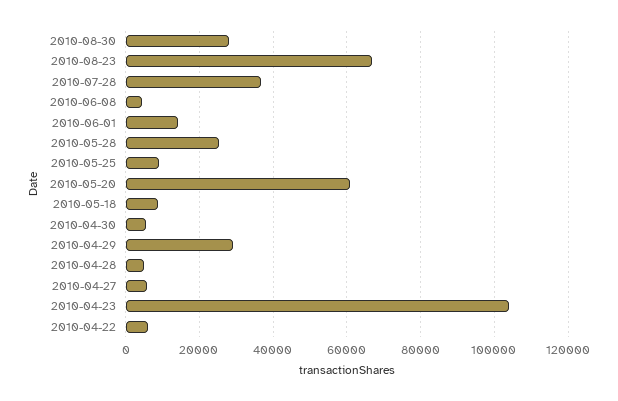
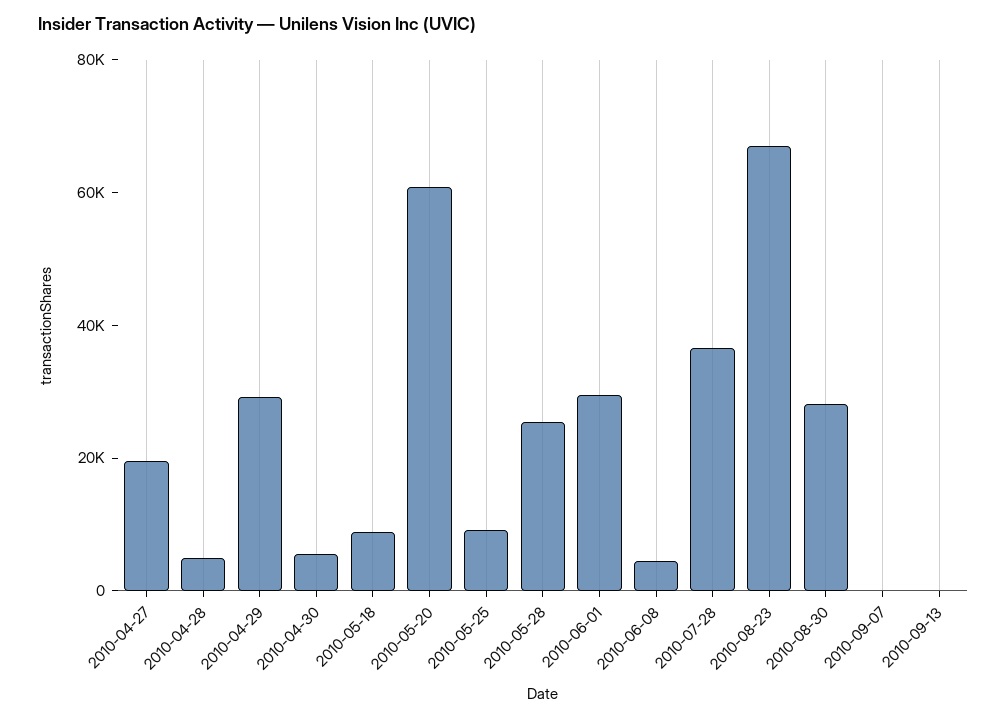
2010-06-01: 14000 -> 30000
2010-04-27: 6000 -> 20000
2010-04-23: 104000 -> none
2010-04-22: 6000 -> none
2010-09-07: none -> 0
2010-09-13: none -> 0

